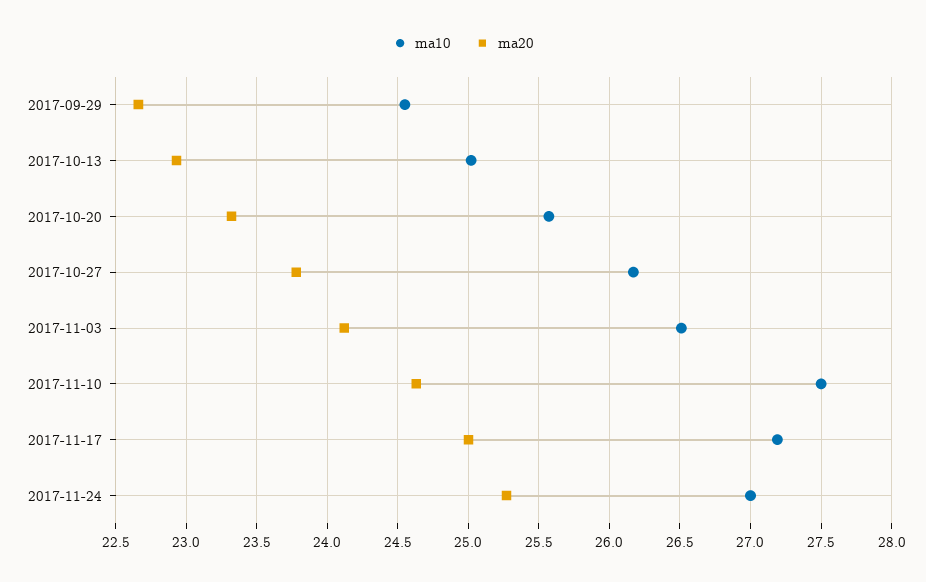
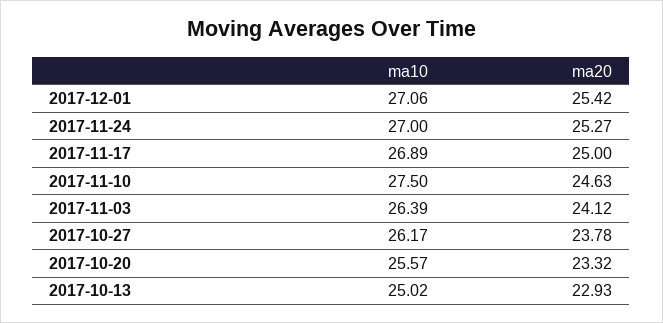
ma10, 2017-09-29: 24.55 -> none
ma20, 2017-09-29: 22.65 -> none
ma10, 2017-11-03: 26.5 -> 26.39
ma10, 2017-11-17: 27.2 -> 26.89
ma10, 2017-12-01: none -> 27.06
ma20, 2017-12-01: none -> 25.42

